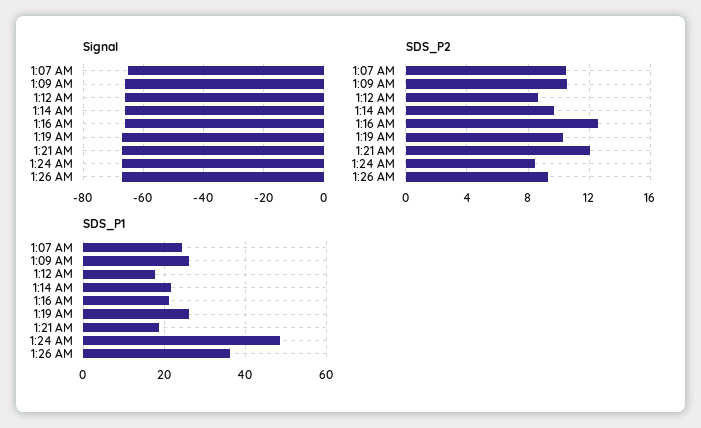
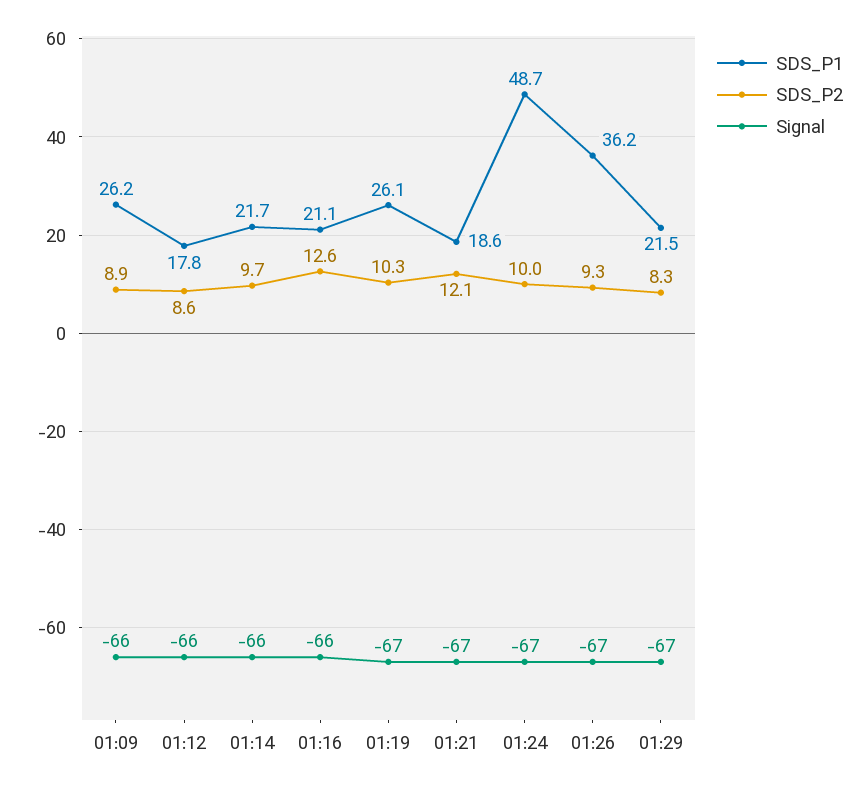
Signal, 1:07 AM: -65 -> none
SDS_P2, 1:07 AM: 10.5 -> none
SDS_P2, 1:09 AM: 10.5 -> 8.9
SDS_P2, 1:24 AM: 8.5 -> 10
SDS_P1, 1:07 AM: 24 -> none
SDS_P1, 01:29: none -> 21.5
SDS_P2, 01:29: none -> 8.3
Signal, 01:29: none -> -67

